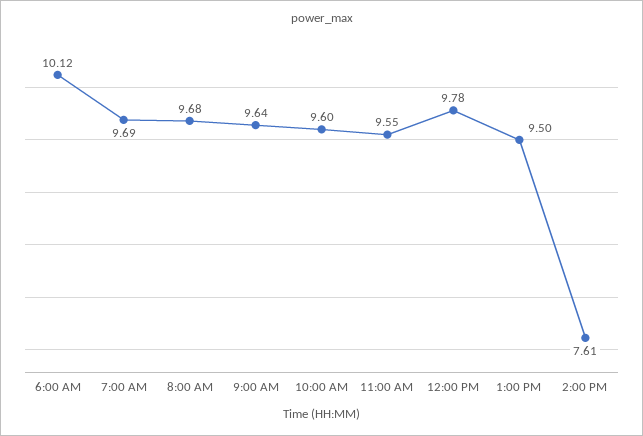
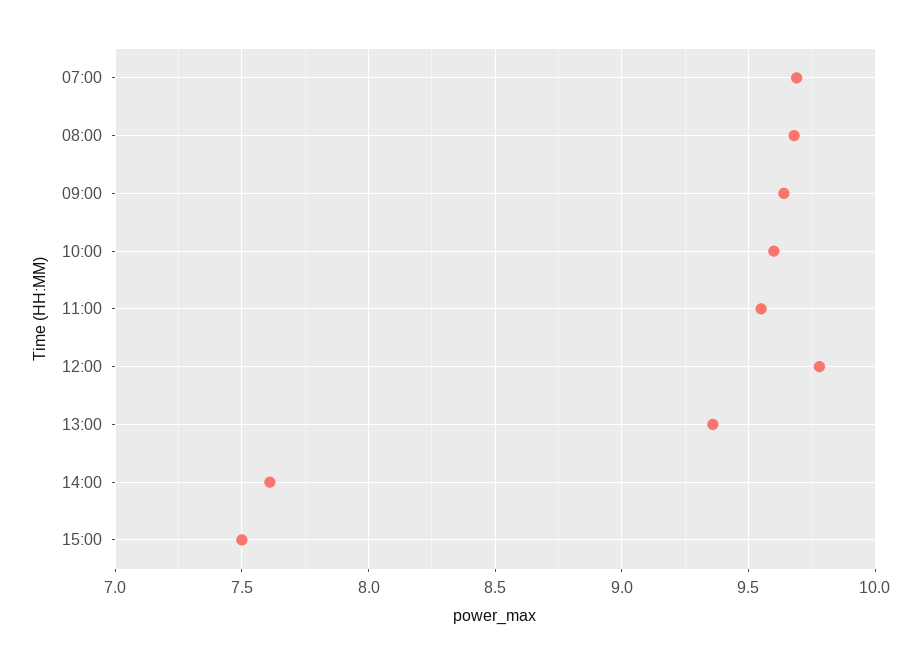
6:00 AM: 10.12 -> none
1:00 PM: 9.5 -> 9.35
15:00: none -> 7.5

